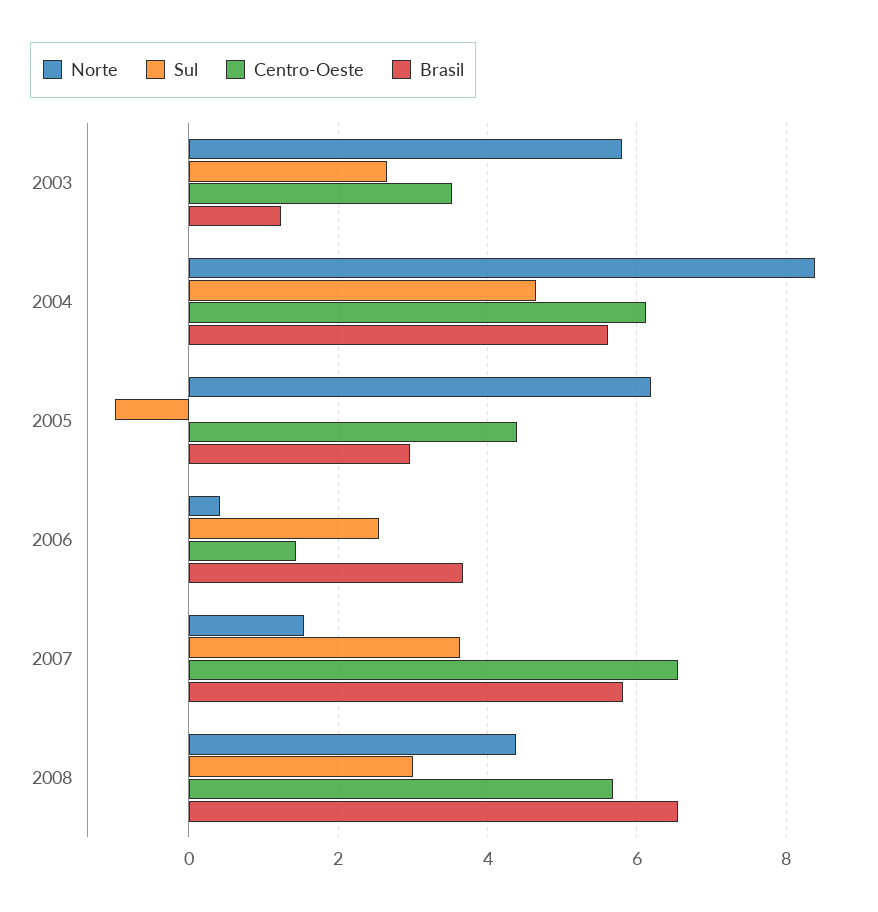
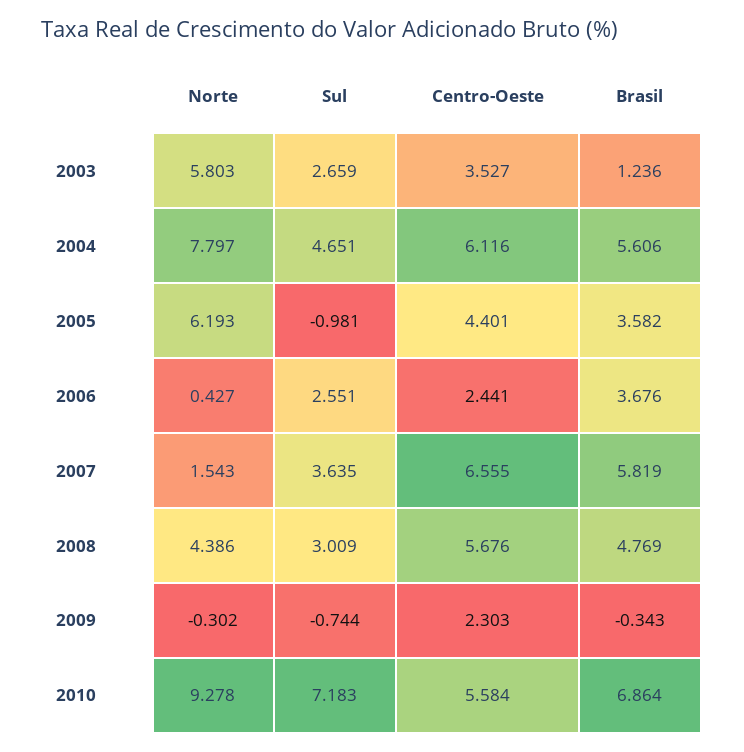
Norte, 2004: 8.4 -> 7.797
Brasil, 2005: 3 -> 3.582
Centro-Oeste, 2006: 1.4 -> 2.441
Brasil, 2008: 6.6 -> 4.769
Norte, 2009: none -> -0.302
Sul, 2009: none -> -0.744
Centro-Oeste, 2009: none -> 2.303
Brasil, 2009: none -> -0.343
Norte, 2010: none -> 9.278
Sul, 2010: none -> 7.183
Centro-Oeste, 2010: none -> 5.584
Brasil, 2010: none -> 6.864

